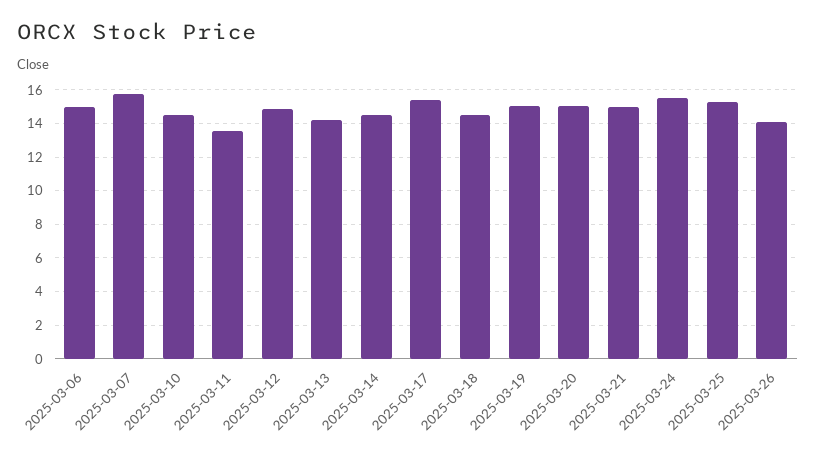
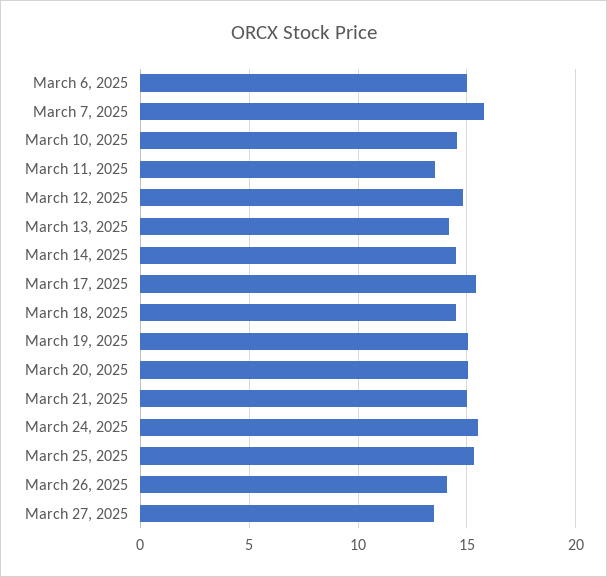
March 27, 2025: none -> 13.5

